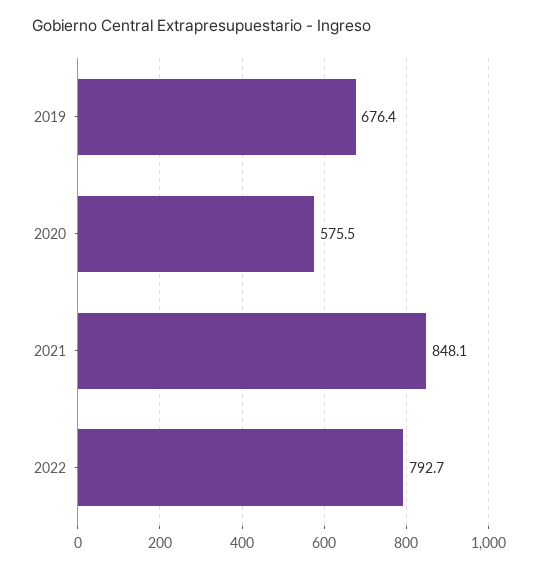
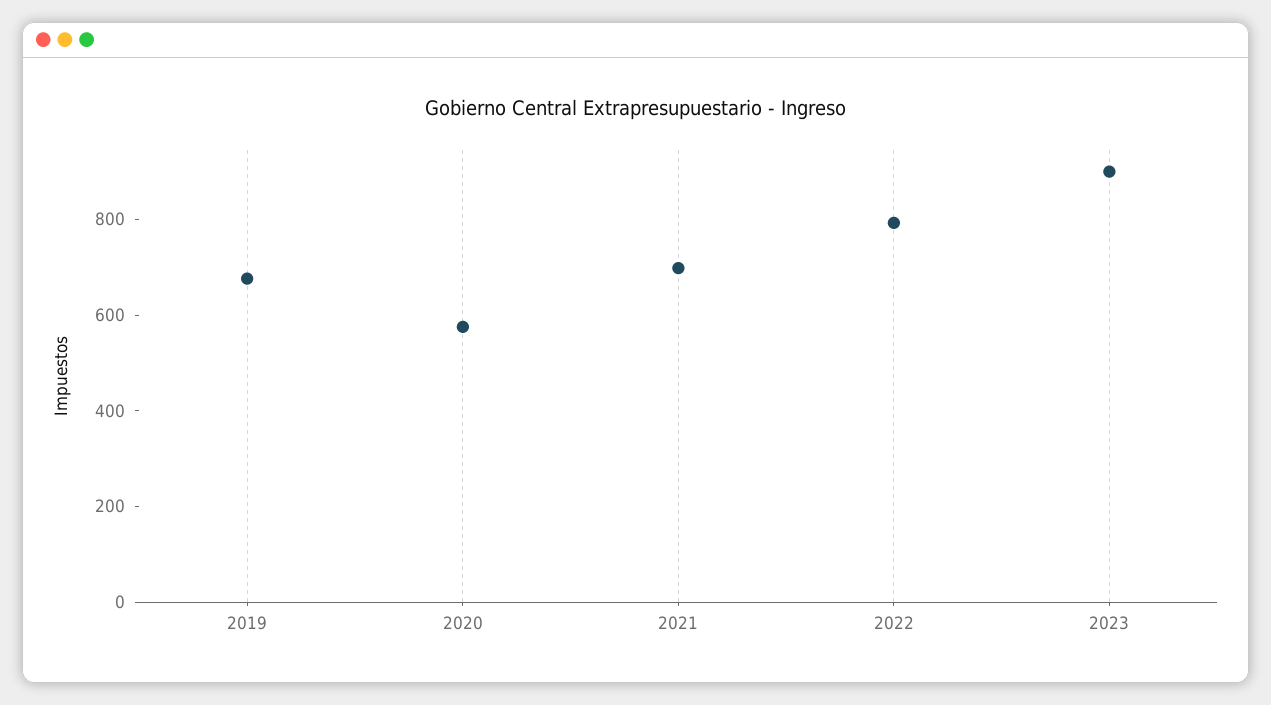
2021: 848.1 -> 700
2023: none -> 900

